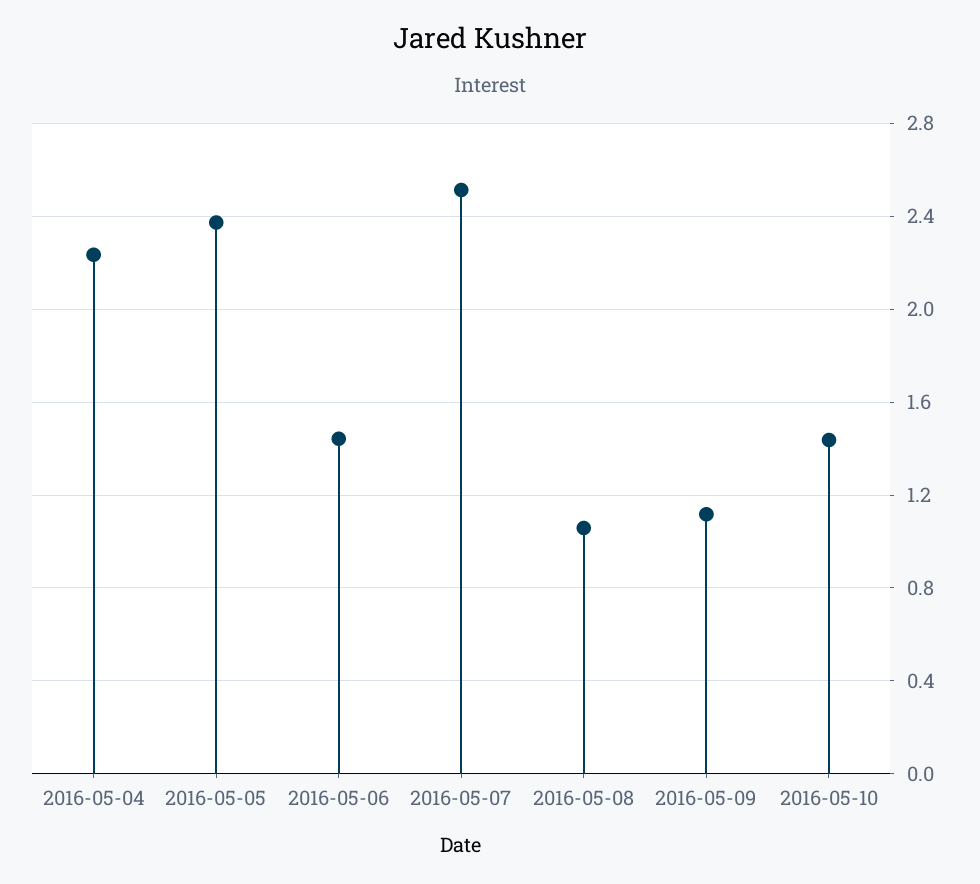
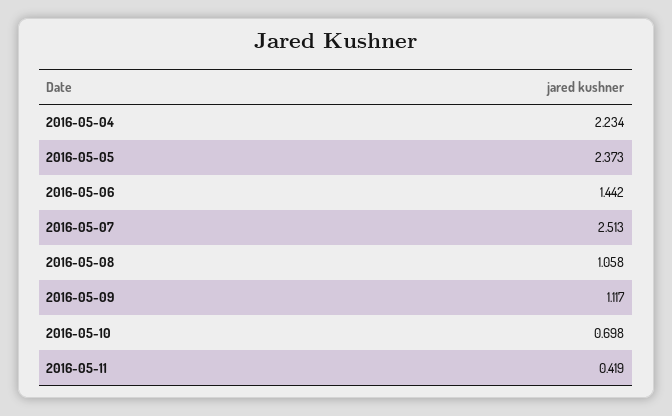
2016-05-10: 1.45 -> 0.698
2016-05-11: none -> 0.419

